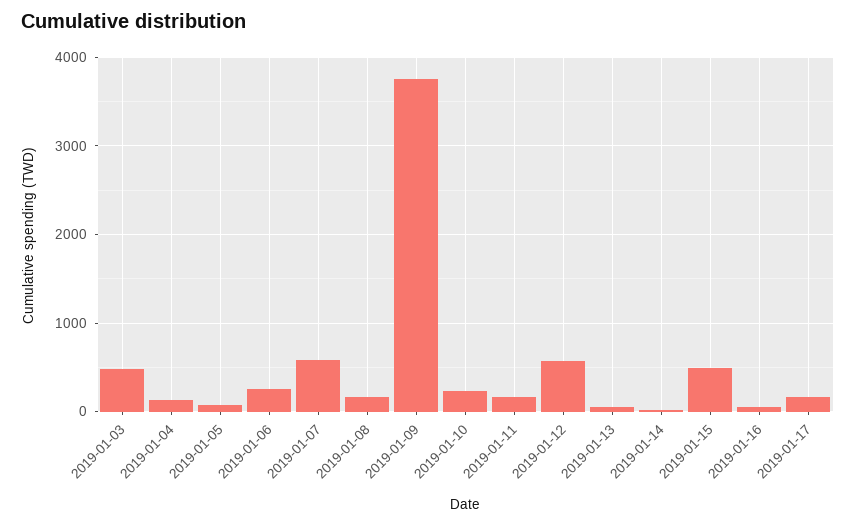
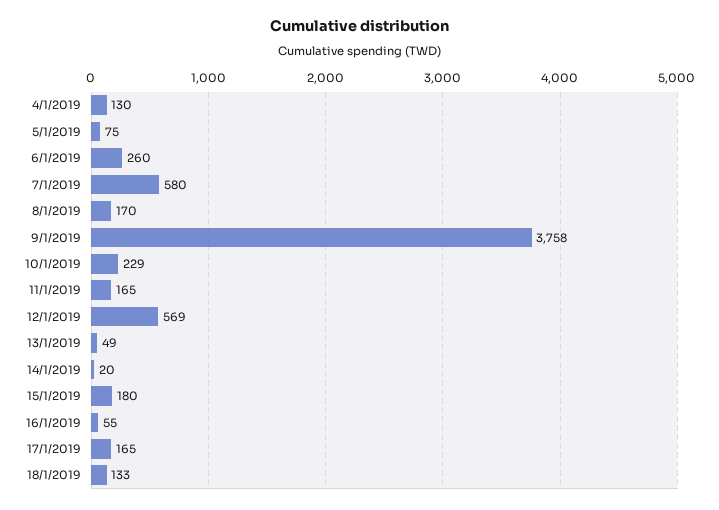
2019-01-03: 500 -> none
2019-01-15: 500 -> 180
18/1/2019: none -> 133

